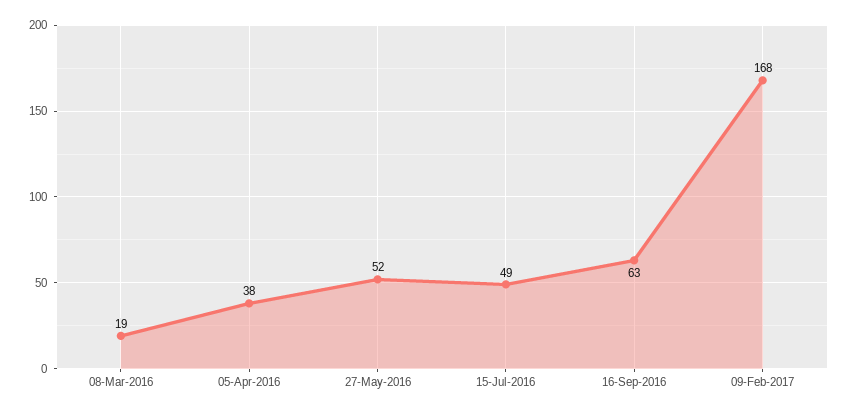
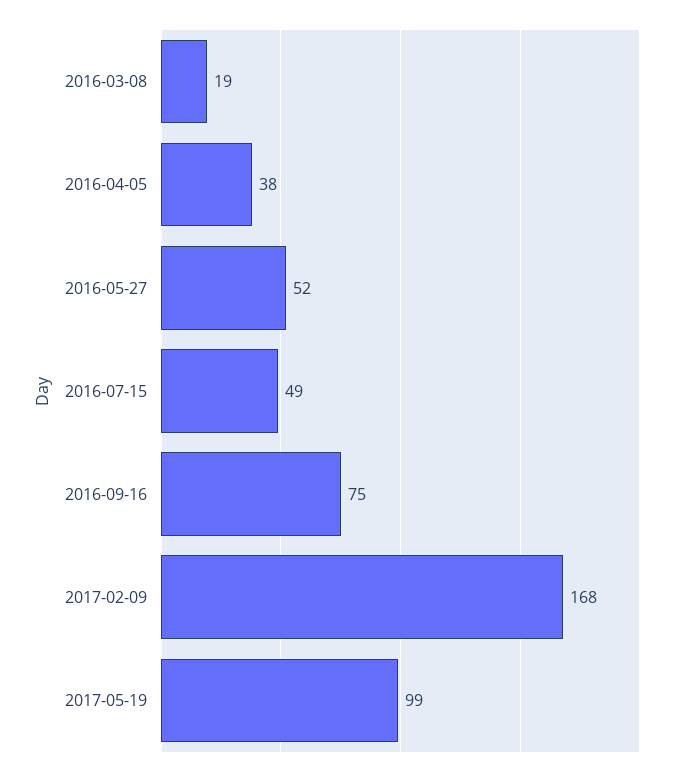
16-Sep-2016: 63 -> 75
2017-05-19: none -> 99

